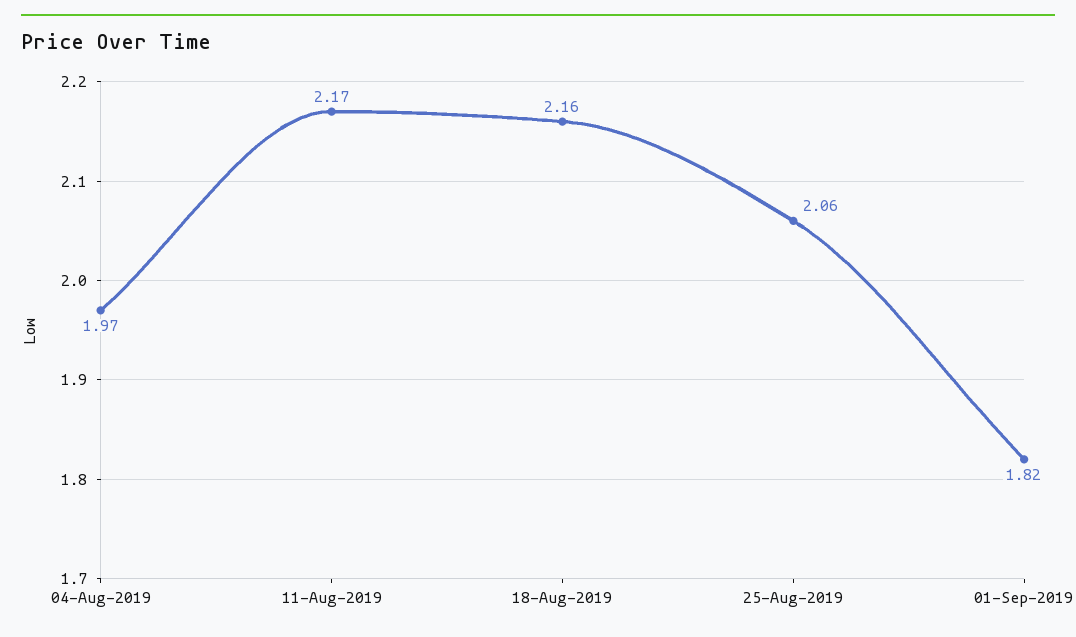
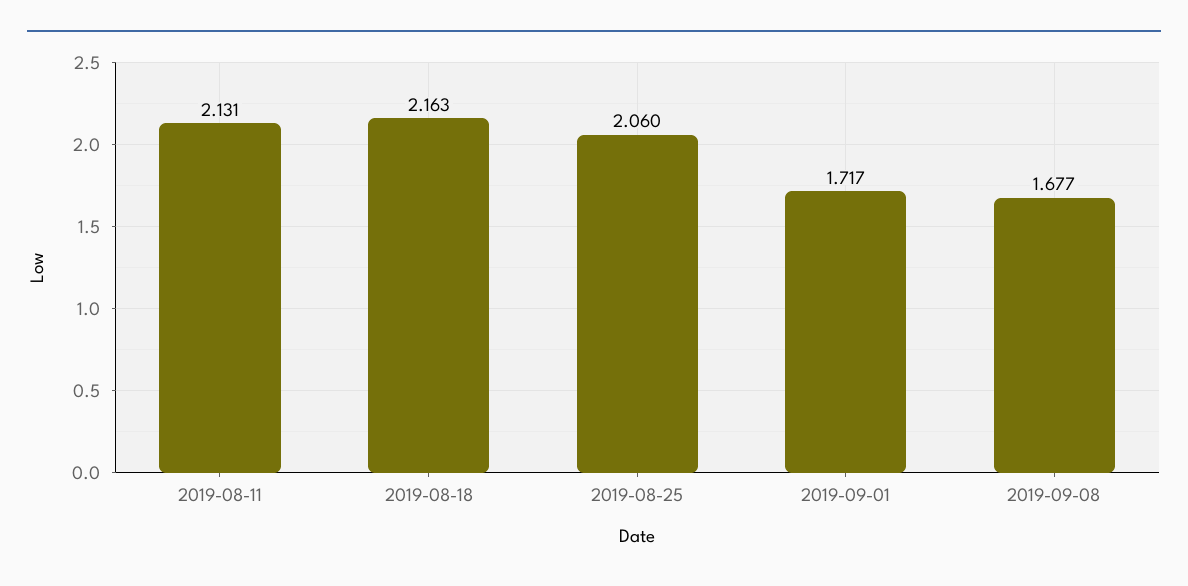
04-Aug-2019: 1.97 -> none
11-Aug-2019: 2.17 -> 2.131
01-Sep-2019: 1.82 -> 1.717
2019-09-08: none -> 1.677

